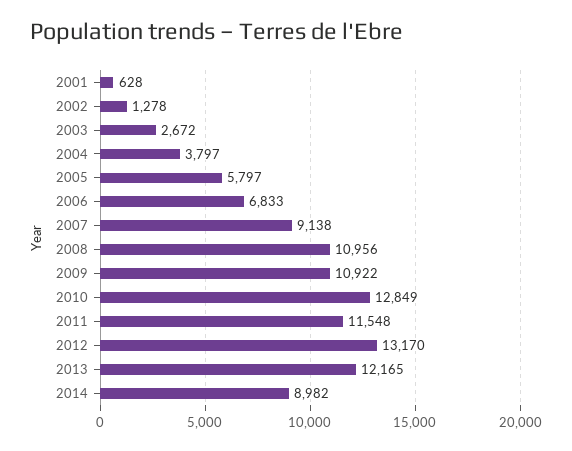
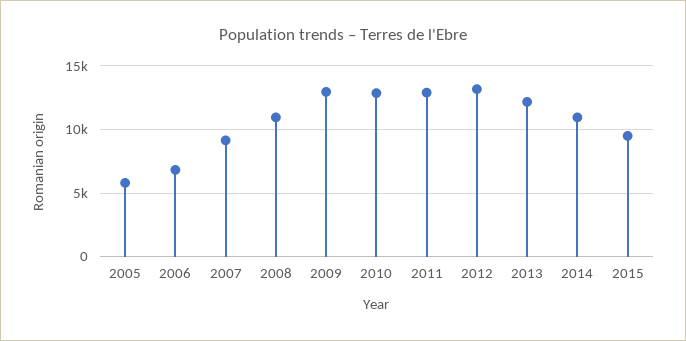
2001: 628 -> none
2002: 1278 -> none
2003: 2672 -> none
2004: 3797 -> none
2009: 10922 -> 13000
2011: 11548 -> 13000
2014: 8982 -> 11000
2015: none -> 9500

